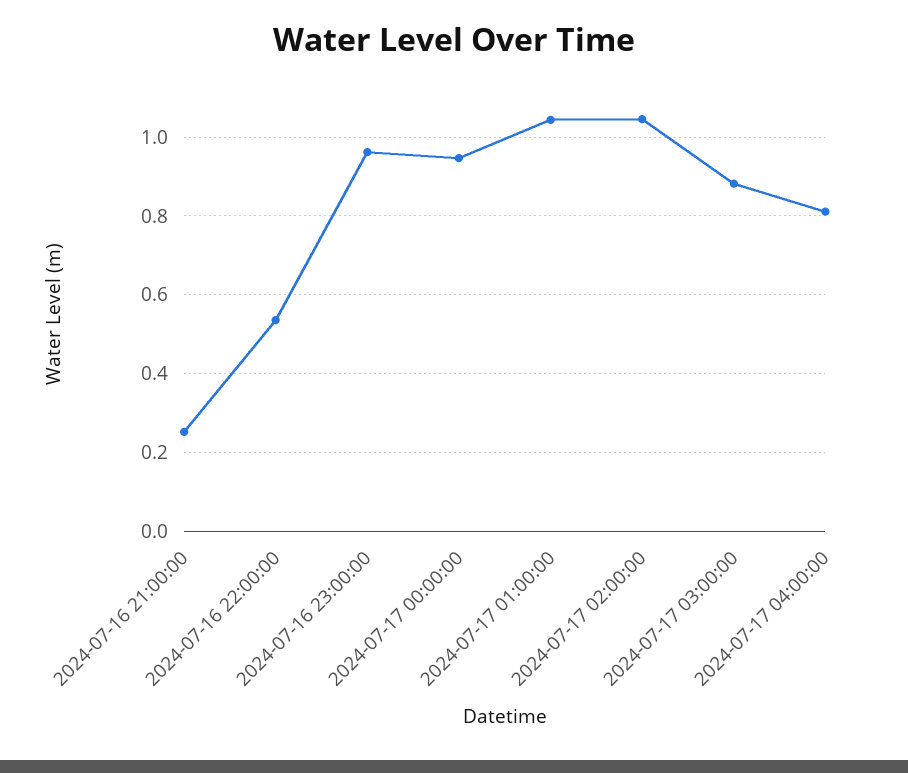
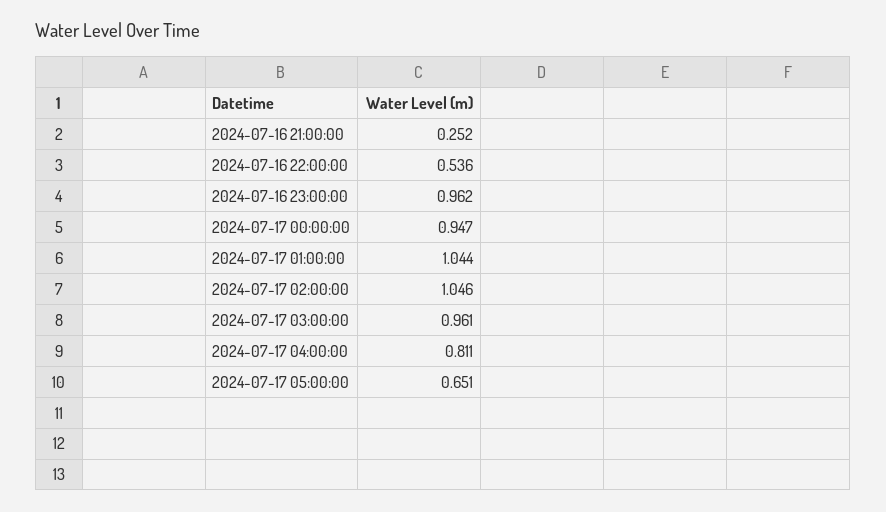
2024-07-17 03:00:00: 0.88 -> 0.961
2024-07-17 05:00:00: none -> 0.651

